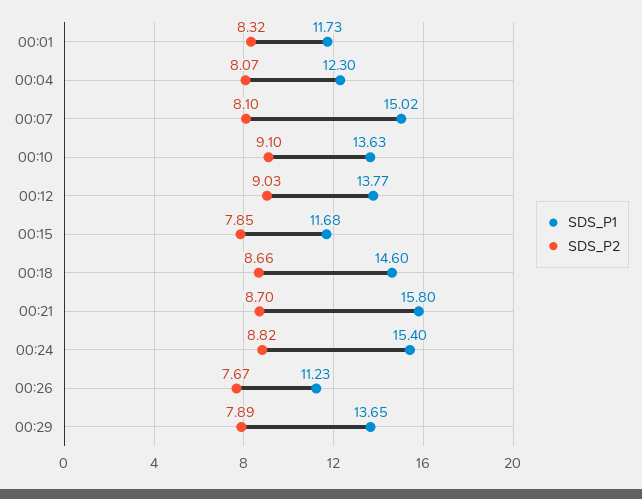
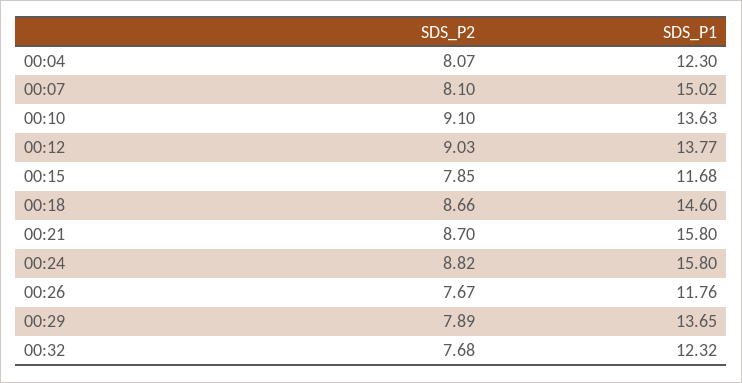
SDS_P1, 00:01: 11.73 -> none
SDS_P2, 00:01: 8.32 -> none
SDS_P1, 00:24: 15.4 -> 15.8
SDS_P1, 00:26: 11.23 -> 11.76
SDS_P2, 00:32: none -> 7.68
SDS_P1, 00:32: none -> 12.32

